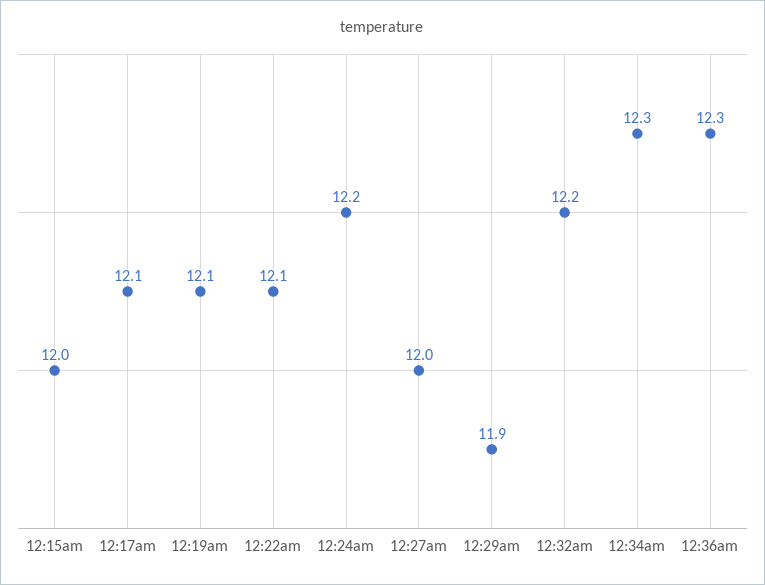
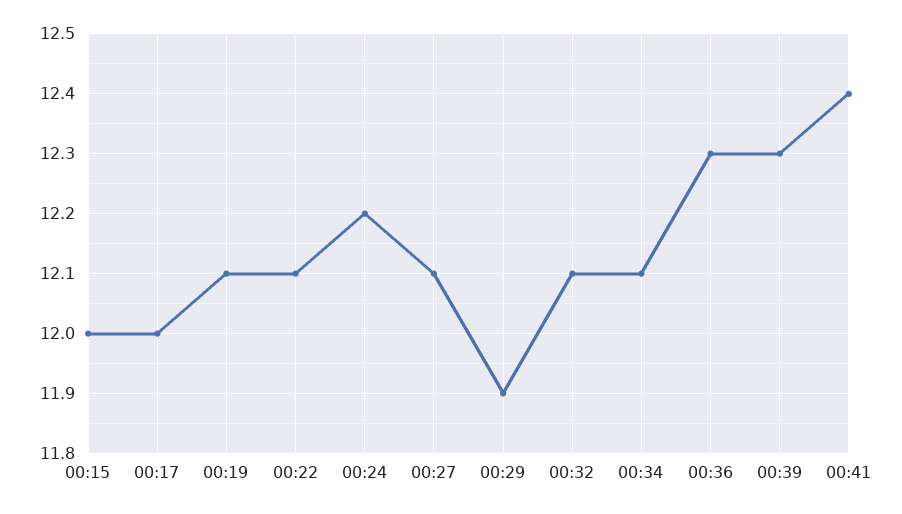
12:17am: 12.1 -> 12
12:27am: 12 -> 12.1
12:32am: 12.2 -> 12.1
12:34am: 12.3 -> 12.1
00:39: none -> 12.3
00:41: none -> 12.4

